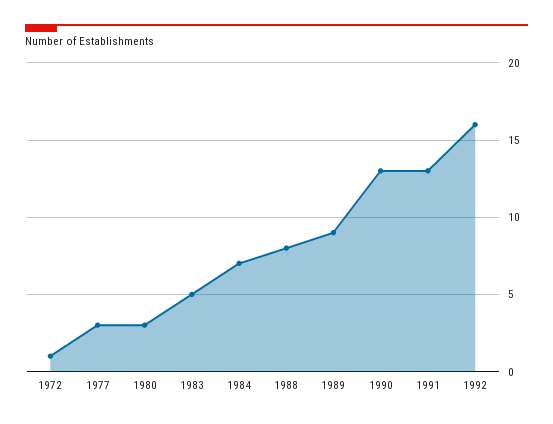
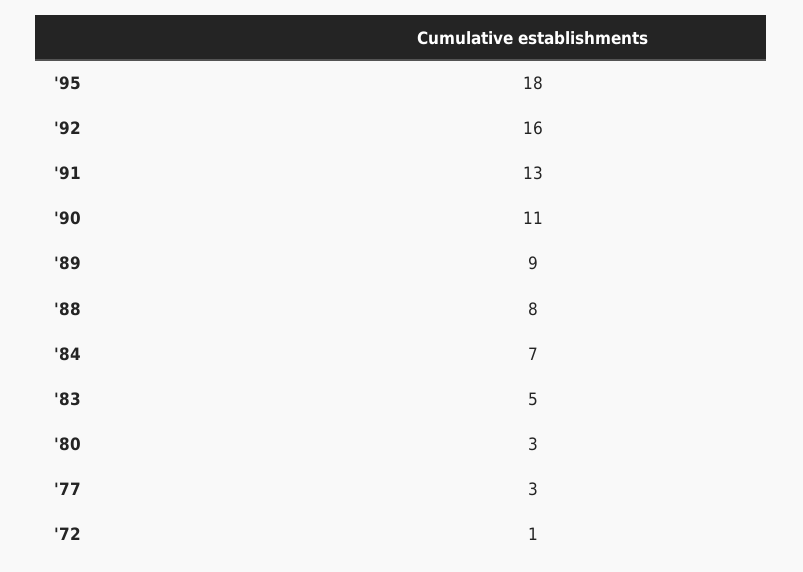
1990: 13 -> 11
'95: none -> 18

